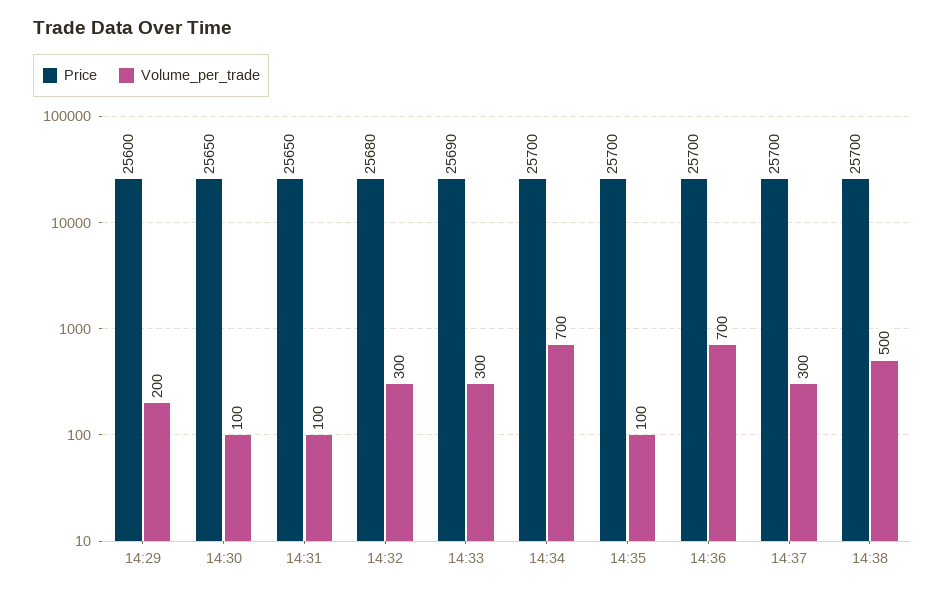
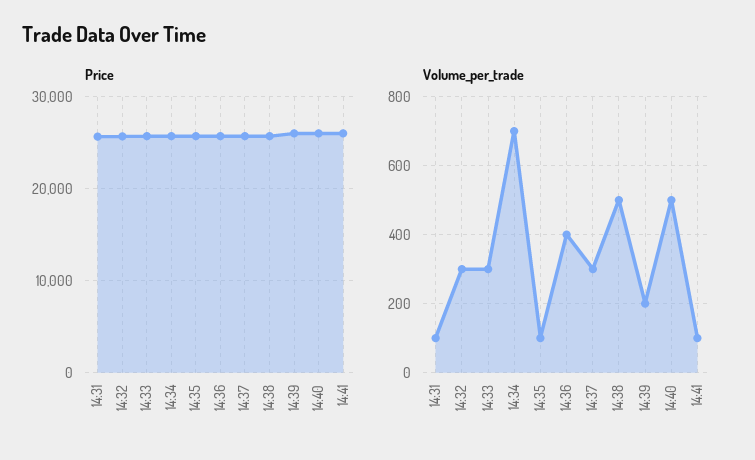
Price, 14:29: 25600 -> none
Volume_per_trade, 14:29: 200 -> none
Price, 14:30: 25650 -> none
Volume_per_trade, 14:30: 100 -> none
Volume_per_trade, 14:36: 700 -> 400
Price, 14:39: none -> 26000
Price, 14:40: none -> 26000
Price, 14:41: none -> 26000
Volume_per_trade, 14:39: none -> 200
Volume_per_trade, 14:40: none -> 500
Volume_per_trade, 14:41: none -> 100

